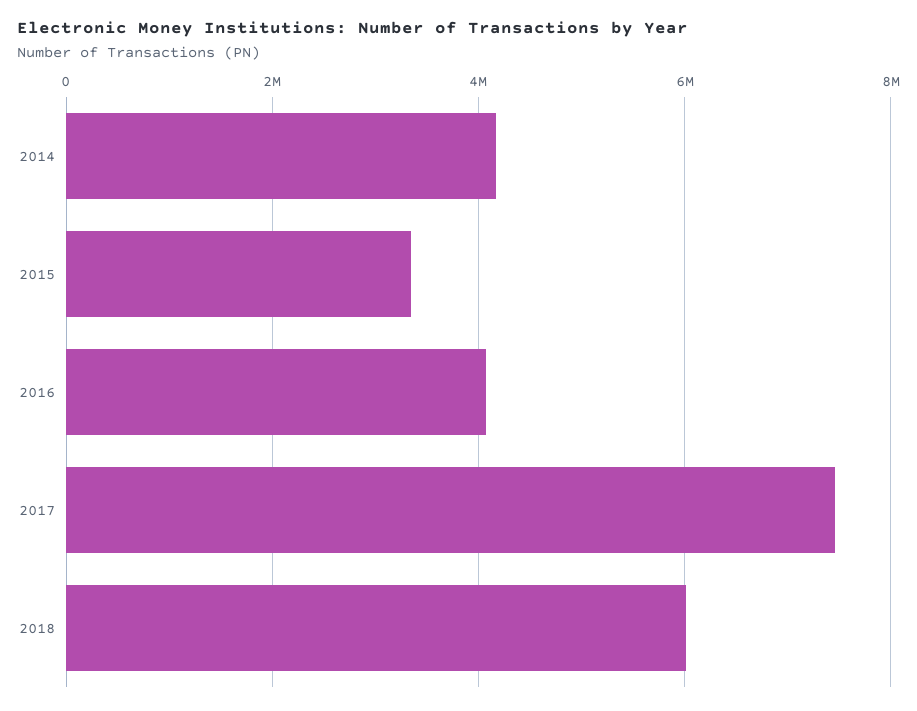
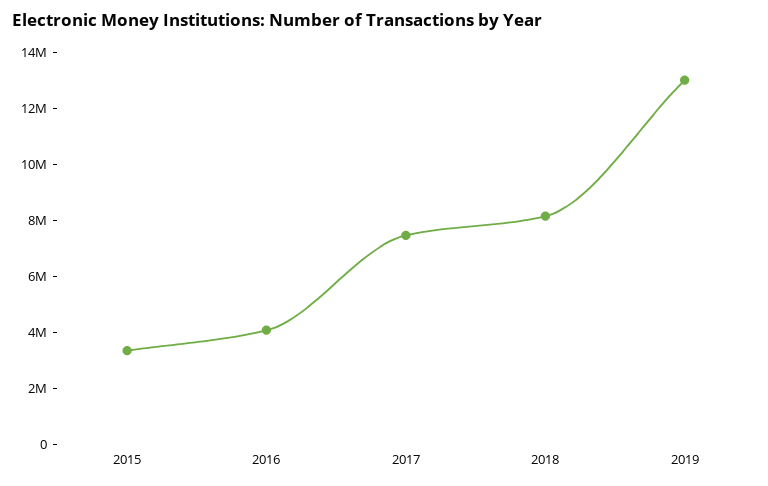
2014: 4200000 -> none
2018: 6000000 -> 8000000
2019: none -> 13000000

